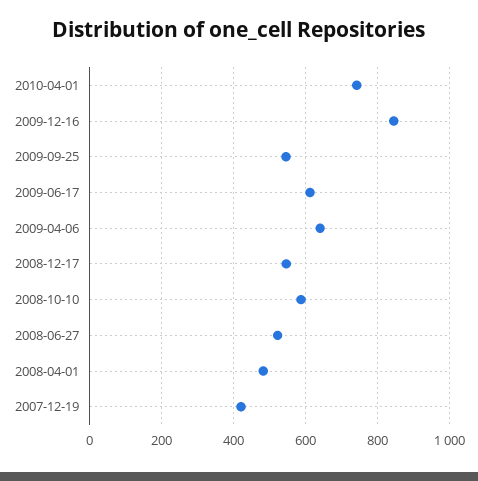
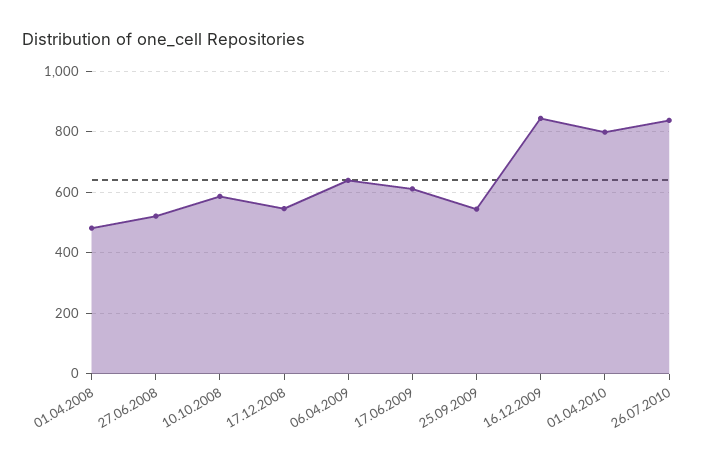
2010-04-01: 740 -> 800
2007-12-19: 420 -> none
26.07.2010: none -> 840

